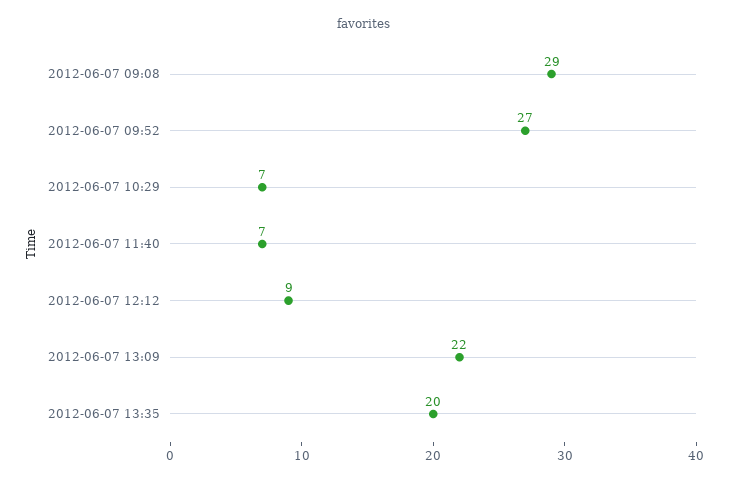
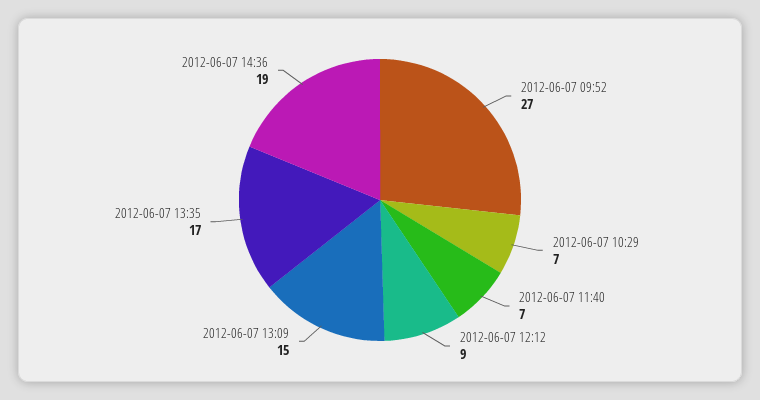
2012-06-07 09:08: 29 -> none
2012-06-07 13:09: 22 -> 15
2012-06-07 13:35: 20 -> 17
2012-06-07 14:36: none -> 19

